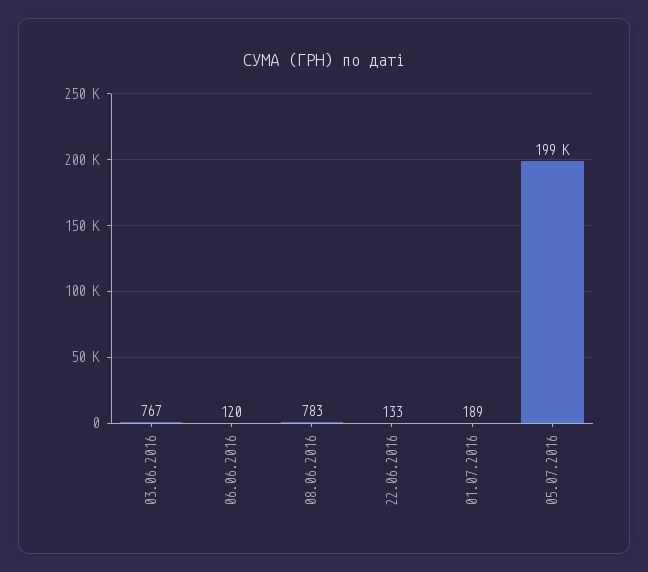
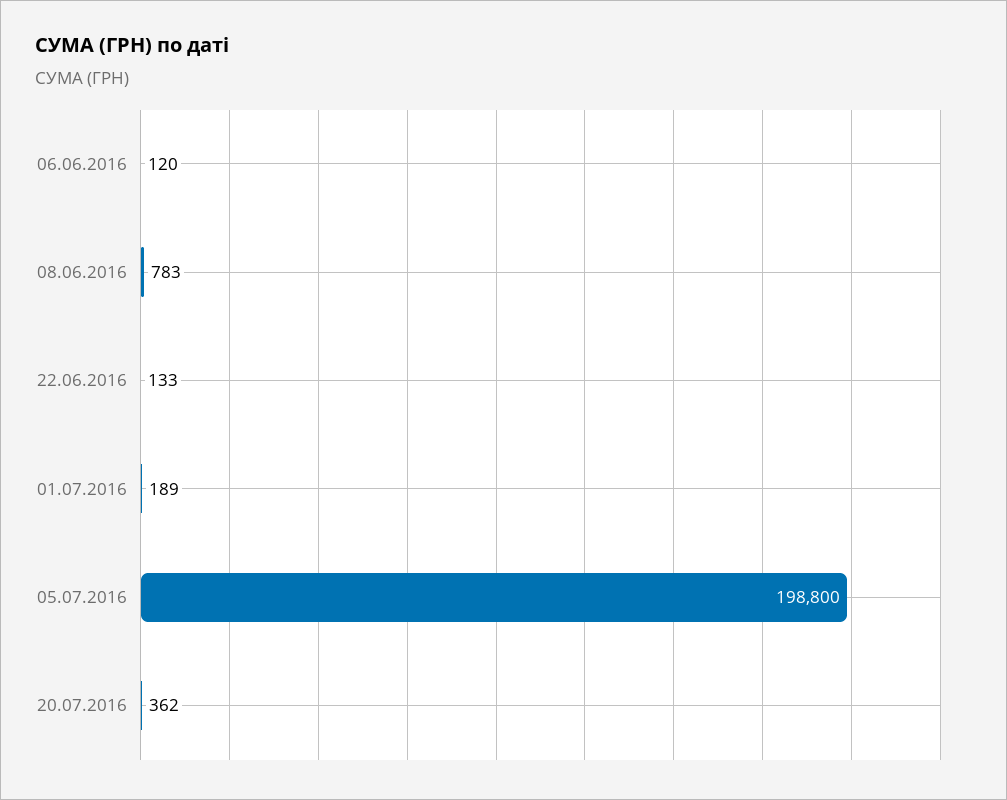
03.06.2016: 767 -> none
05.07.2016: 199000 -> 198800
20.07.2016: none -> 362

